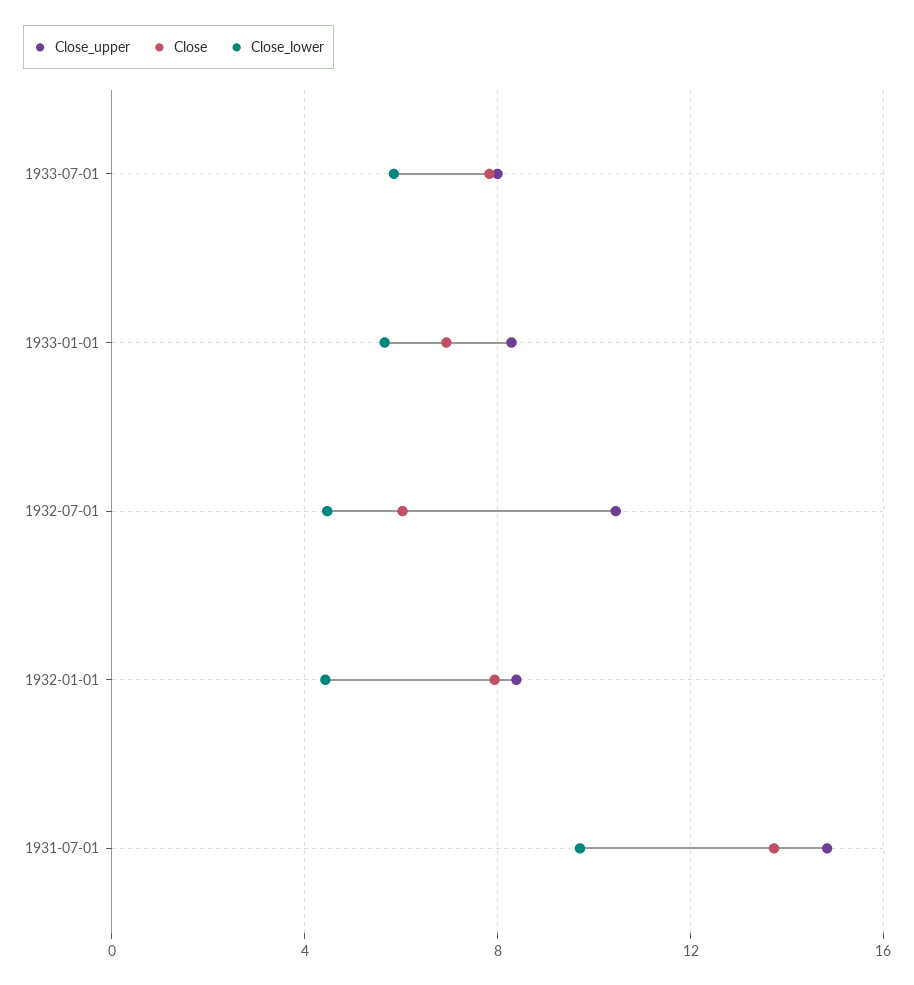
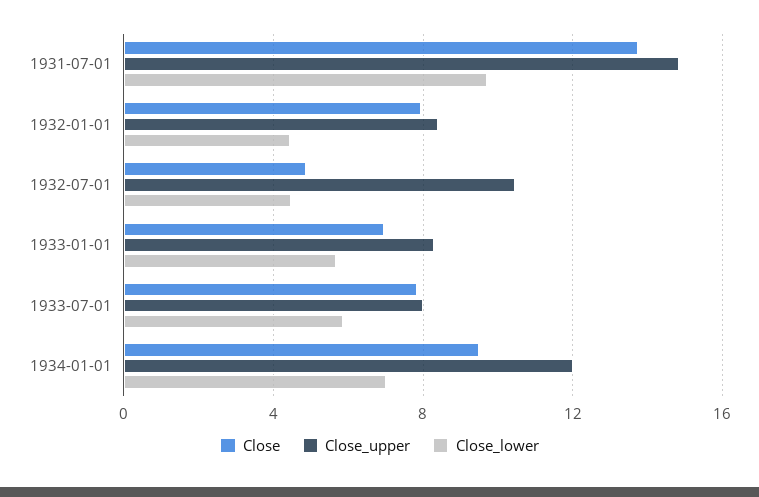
Close, 1932-07-01: 6 -> 5
Close, 1934-01-01: none -> 9.5
Close_upper, 1934-01-01: none -> 12
Close_lower, 1934-01-01: none -> 7

